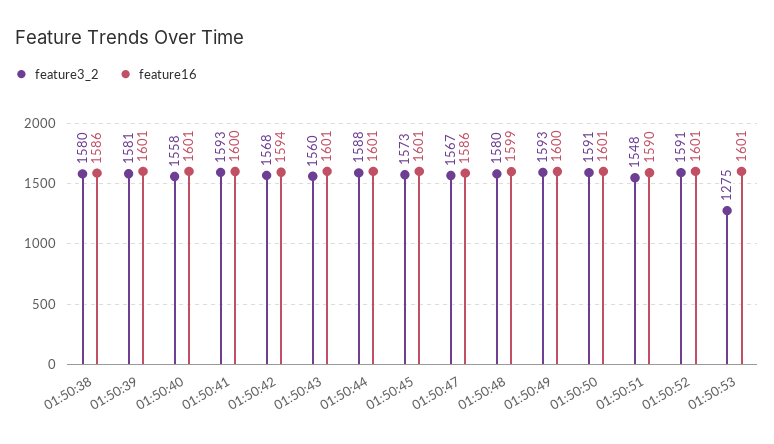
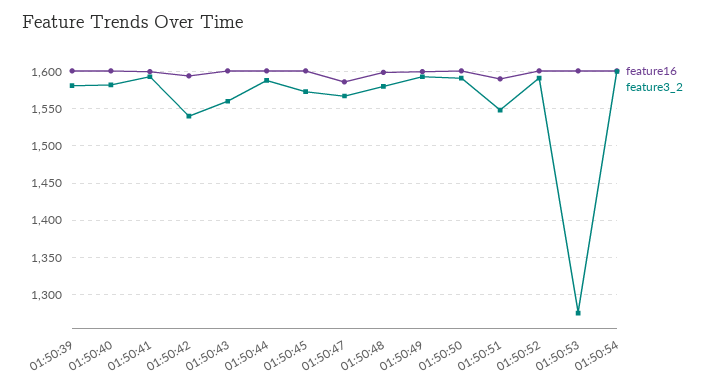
feature3_2, 01:50:38: 1580 -> none
feature16, 01:50:38: 1586 -> none
feature3_2, 01:50:40: 1558 -> 1580
feature3_2, 01:50:42: 1568 -> 1540
feature16, 01:50:54: none -> 1600
feature3_2, 01:50:54: none -> 1600

